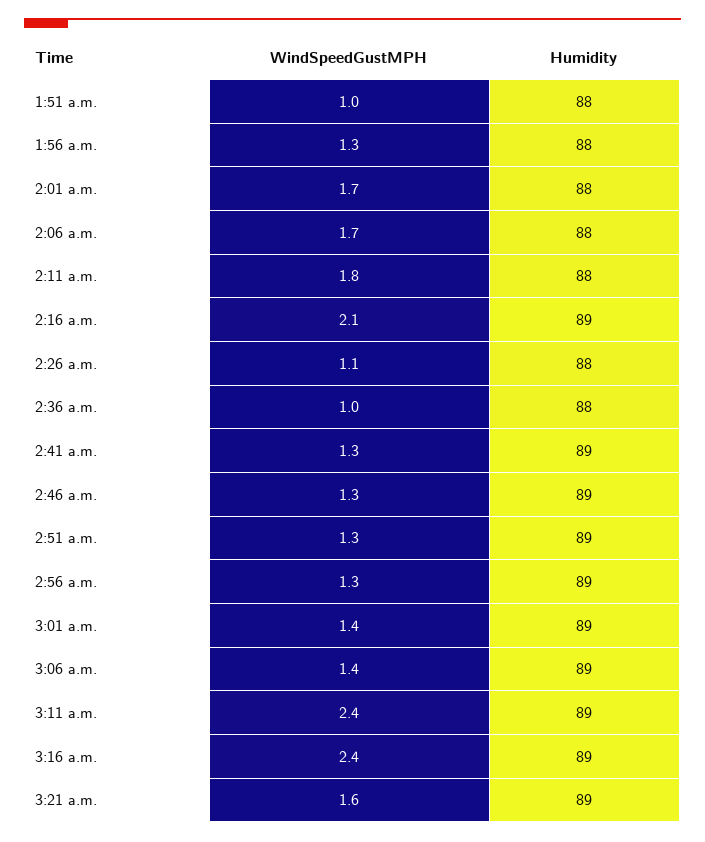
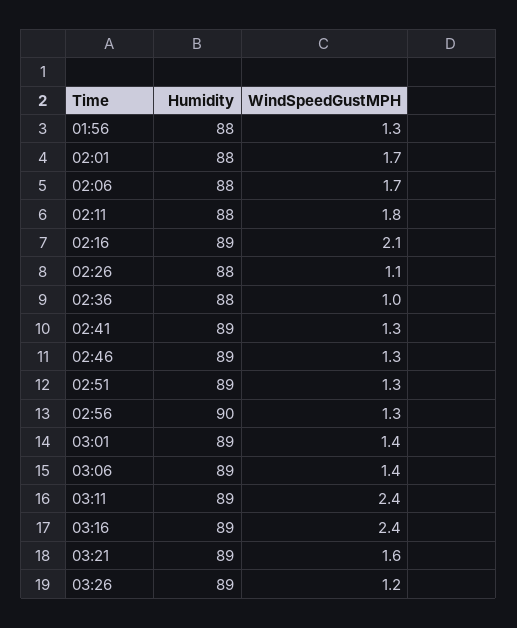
WindSpeedGustMPH, 1:51 a.m.: 1 -> none
Humidity, 1:51 a.m.: 88 -> none
Humidity, 2:56 a.m.: 89 -> 90
Humidity, 03:26: none -> 89
WindSpeedGustMPH, 03:26: none -> 1.2

